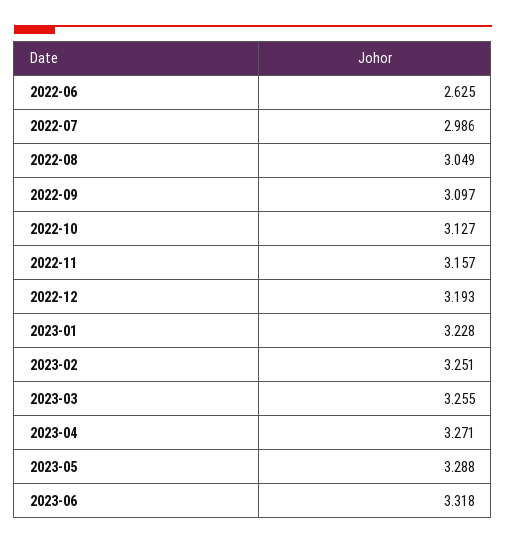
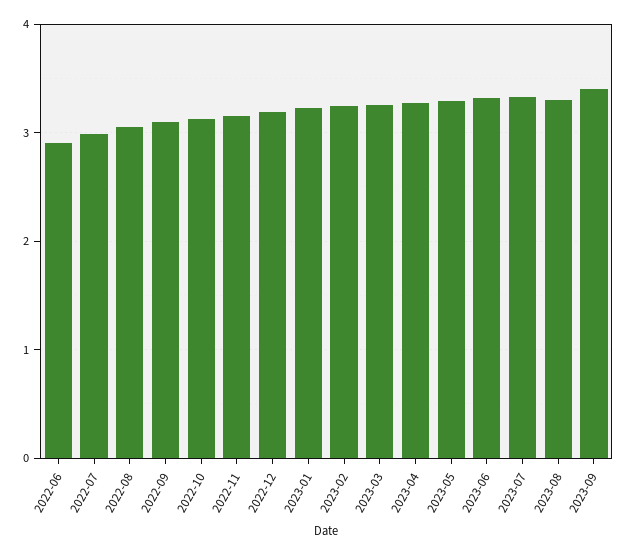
2022-06: 2.625 -> 2.9
2023-07: none -> 3.3
2023-08: none -> 3.3
2023-09: none -> 3.4

